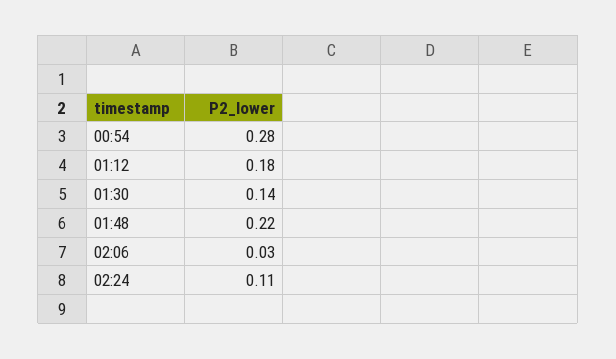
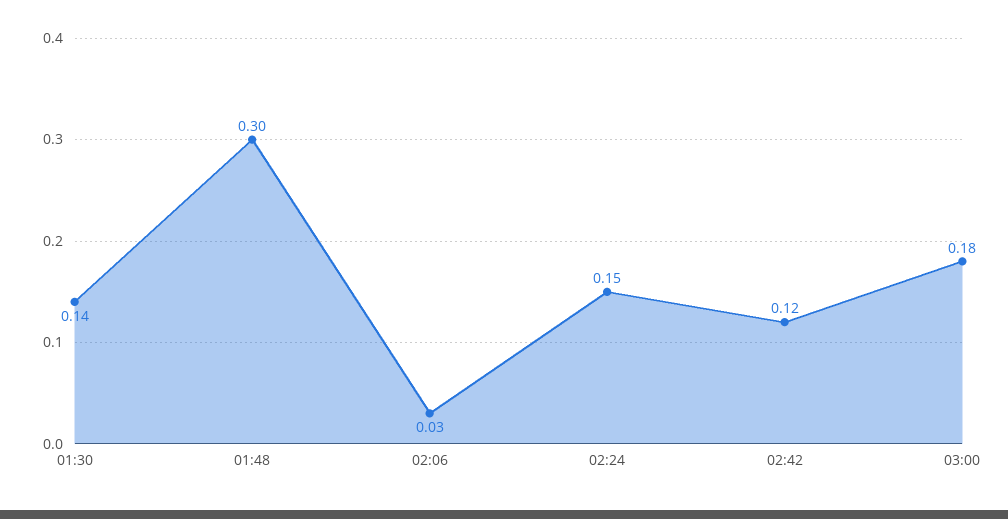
00:54: 0.28 -> none
01:12: 0.18 -> none
01:48: 0.22 -> 0.3
02:24: 0.11 -> 0.15
02:42: none -> 0.12
03:00: none -> 0.18

